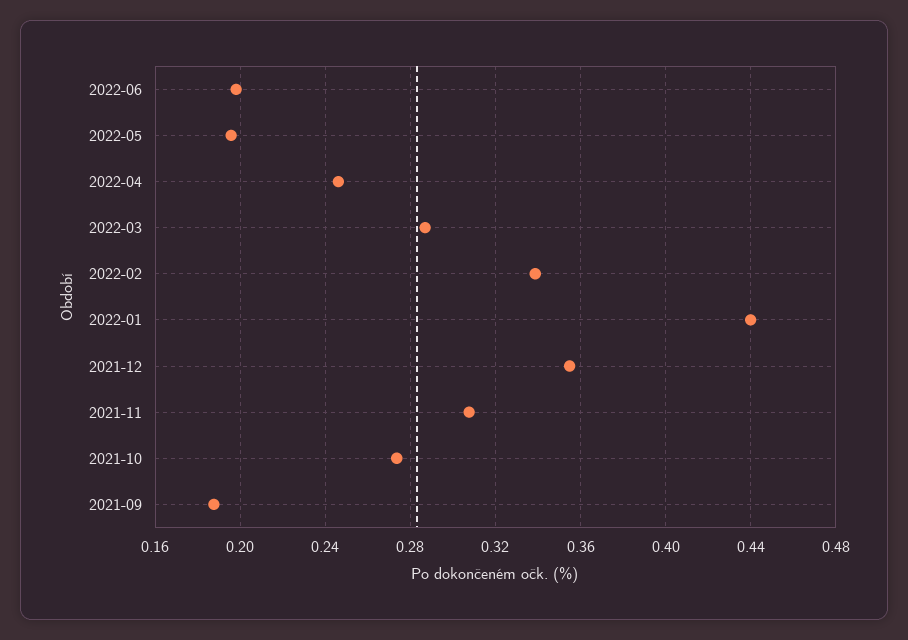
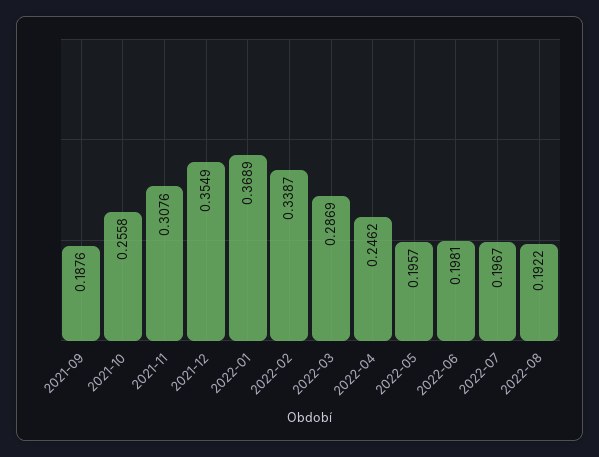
2022-01: 0.44 -> 0.3689
2021-10: 0.275 -> 0.2558
2022-07: none -> 0.1967
2022-08: none -> 0.1922

